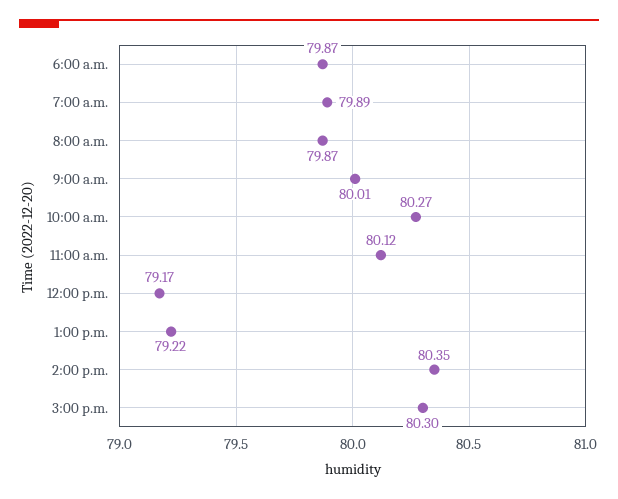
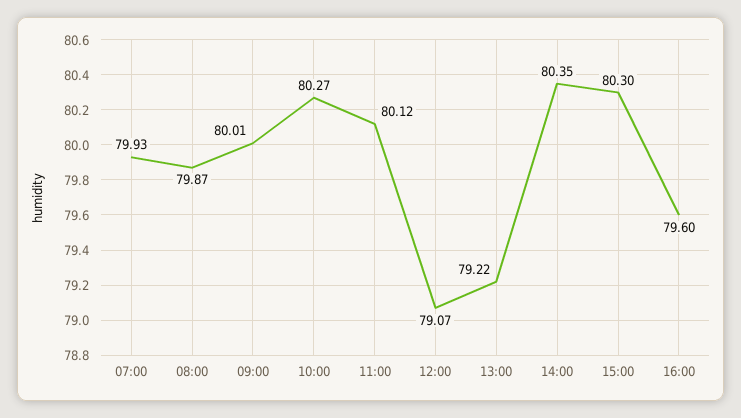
6:00 a.m.: 79.87 -> none
7:00 a.m.: 79.89 -> 79.93
12:00 p.m.: 79.17 -> 79.07
16:00: none -> 79.6

